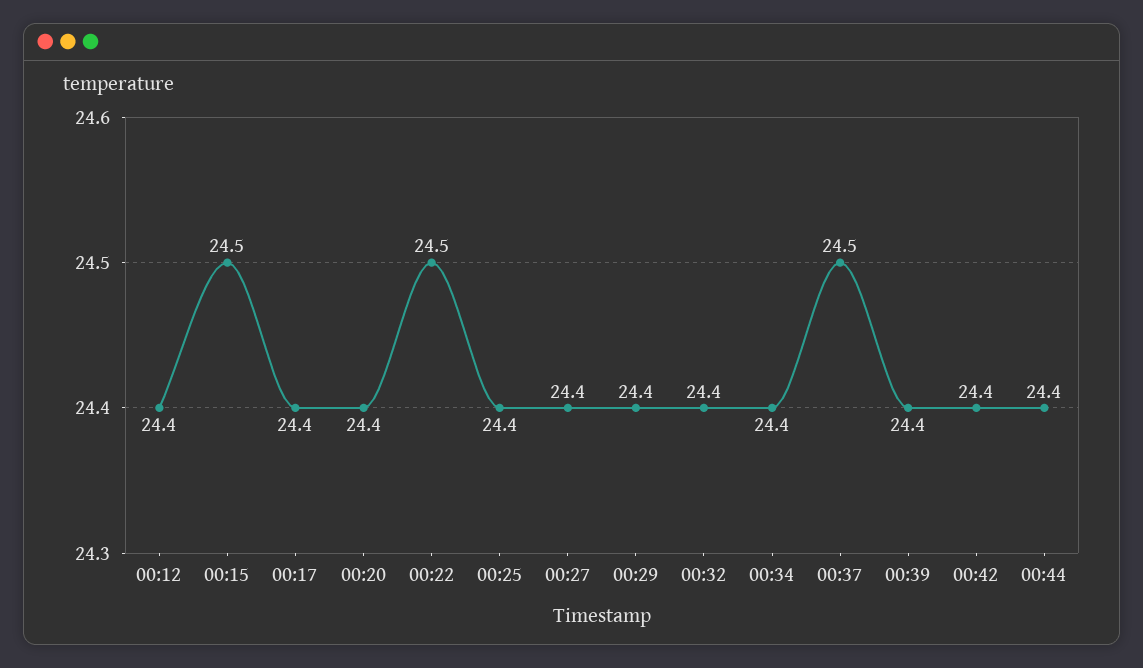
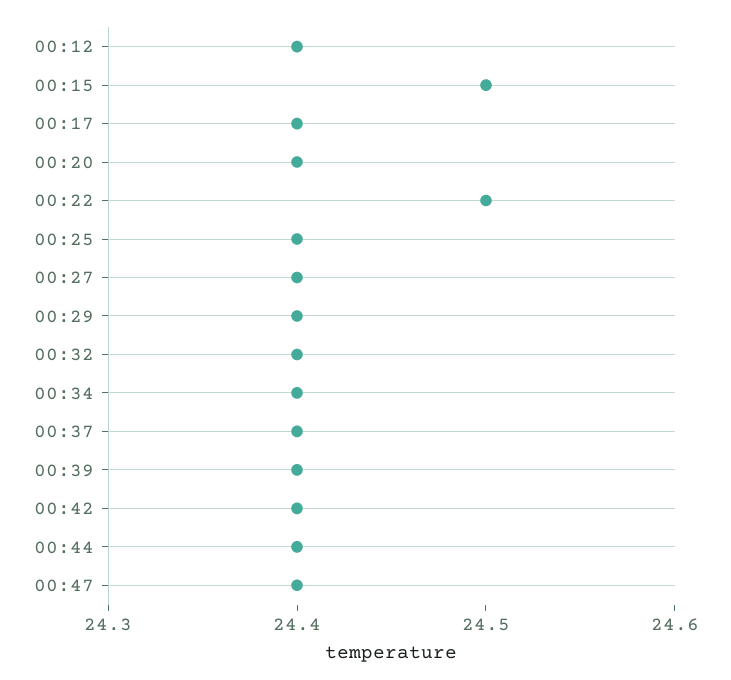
00:37: 24.5 -> 24.4
00:47: none -> 24.4

